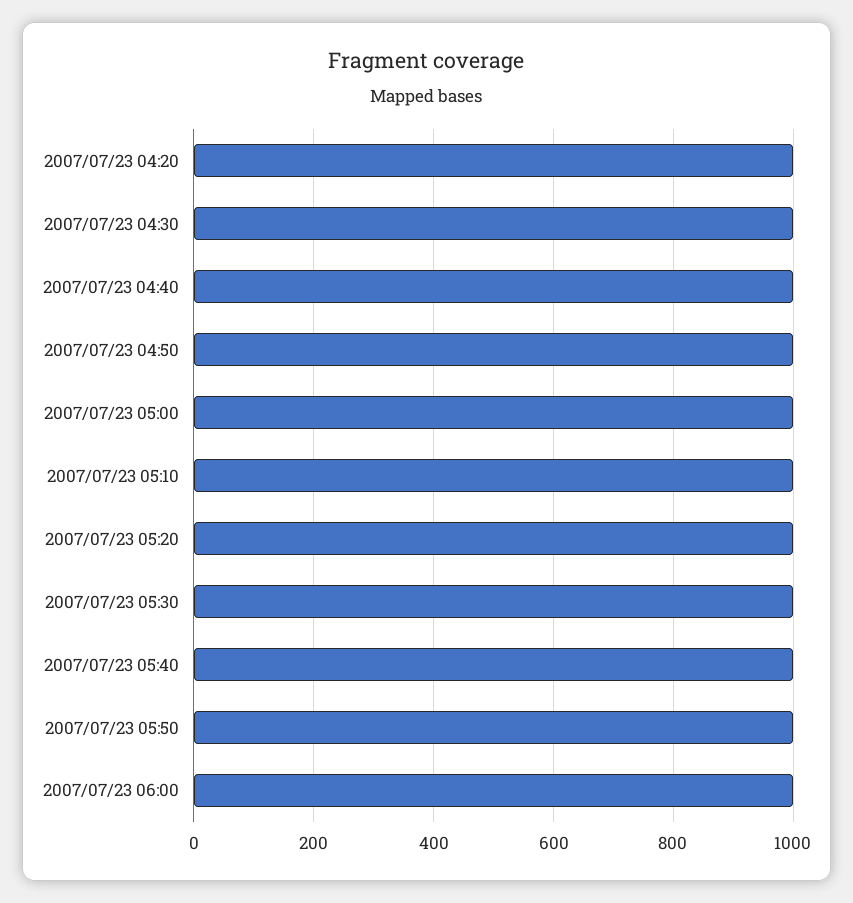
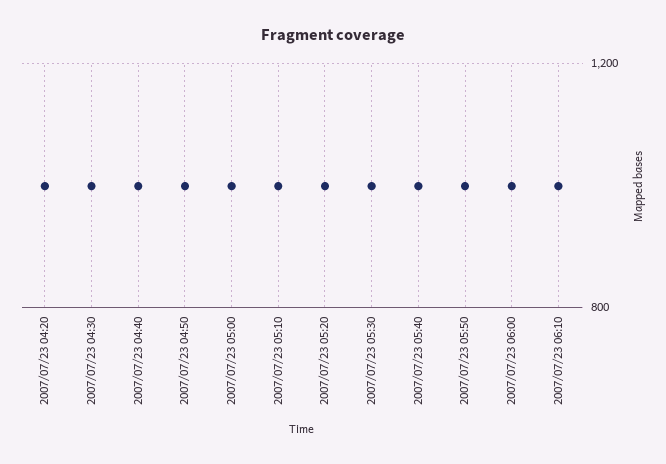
2007/07/23 06:10: none -> 1000

